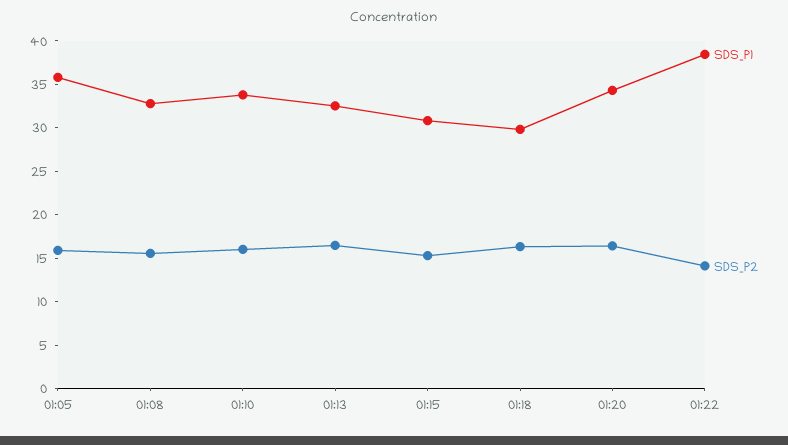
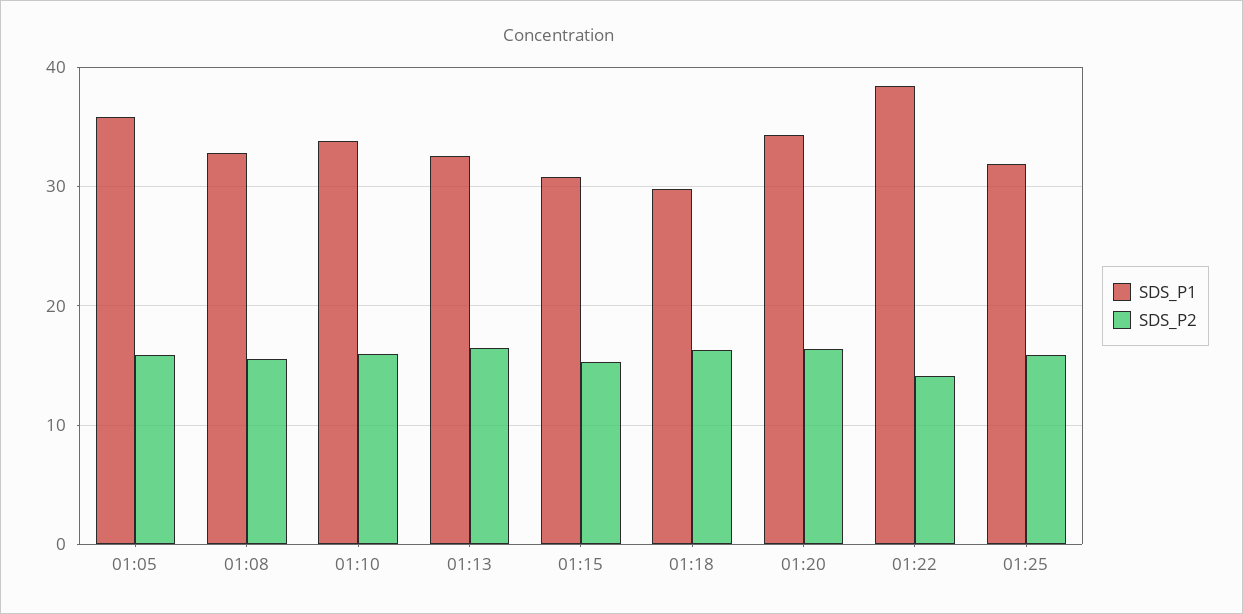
SDS_P1, 01:25: none -> 32
SDS_P2, 01:25: none -> 16

